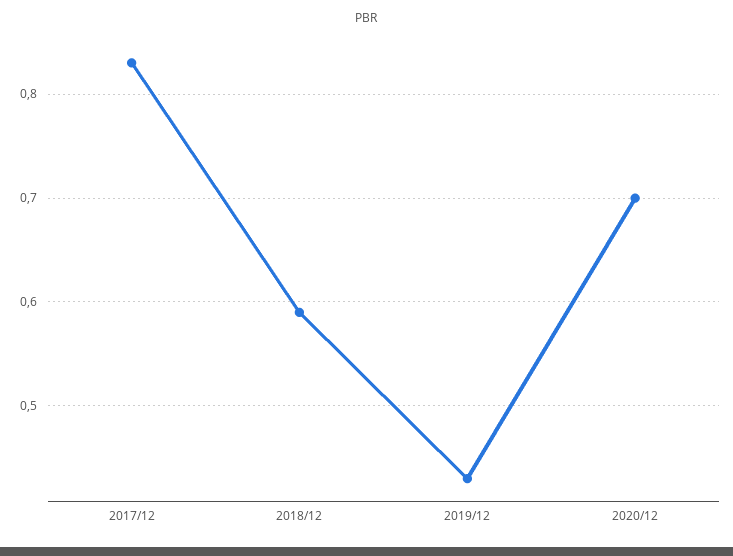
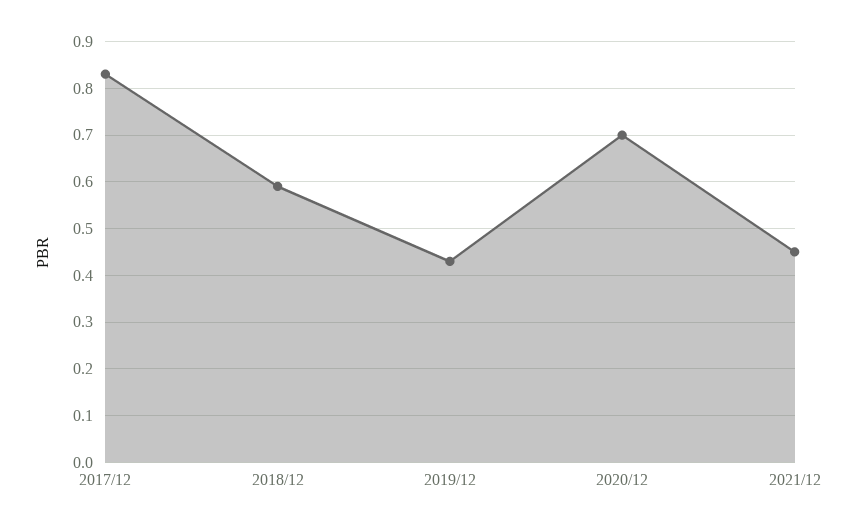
2021/12: none -> 0.45

